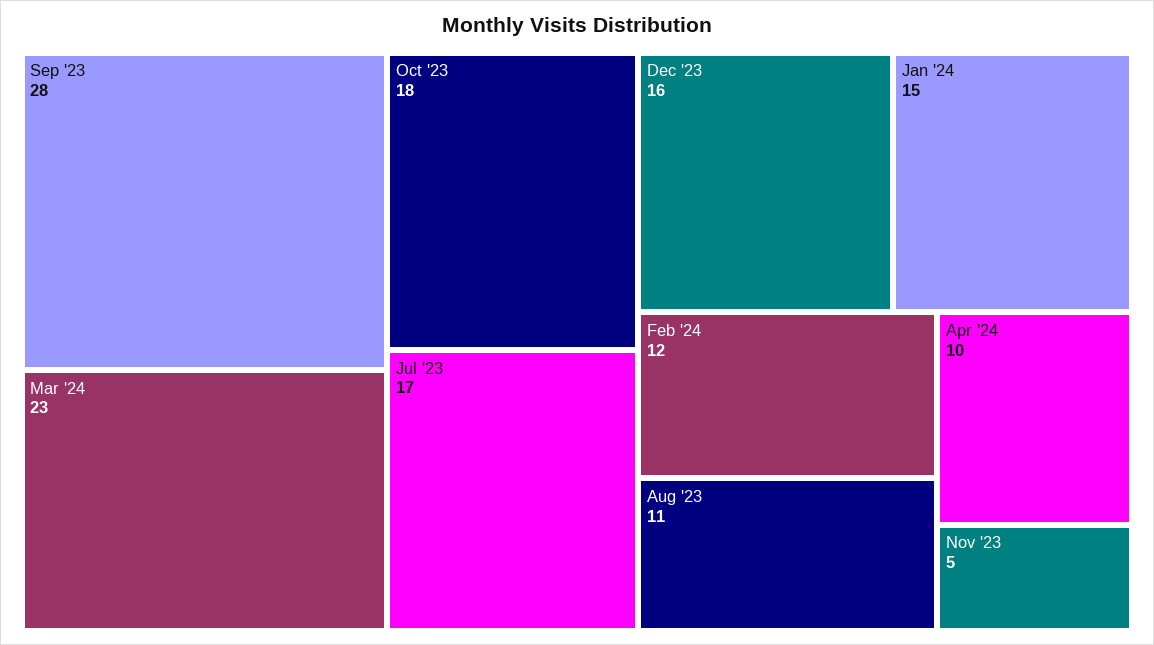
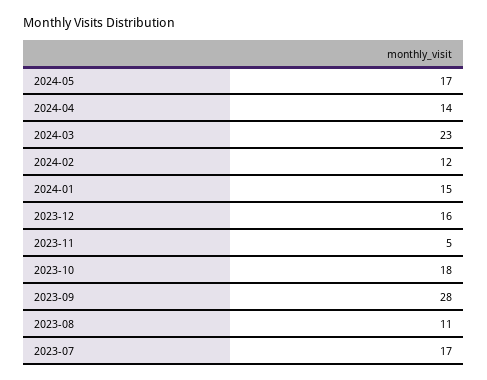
Apr '24: 10 -> 14
2024-05: none -> 17

